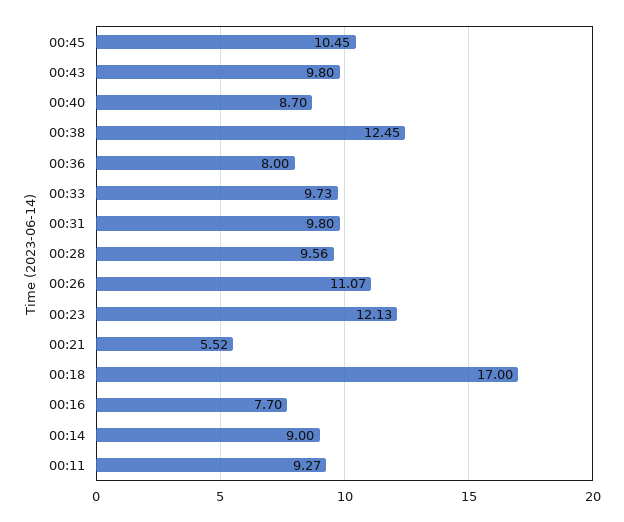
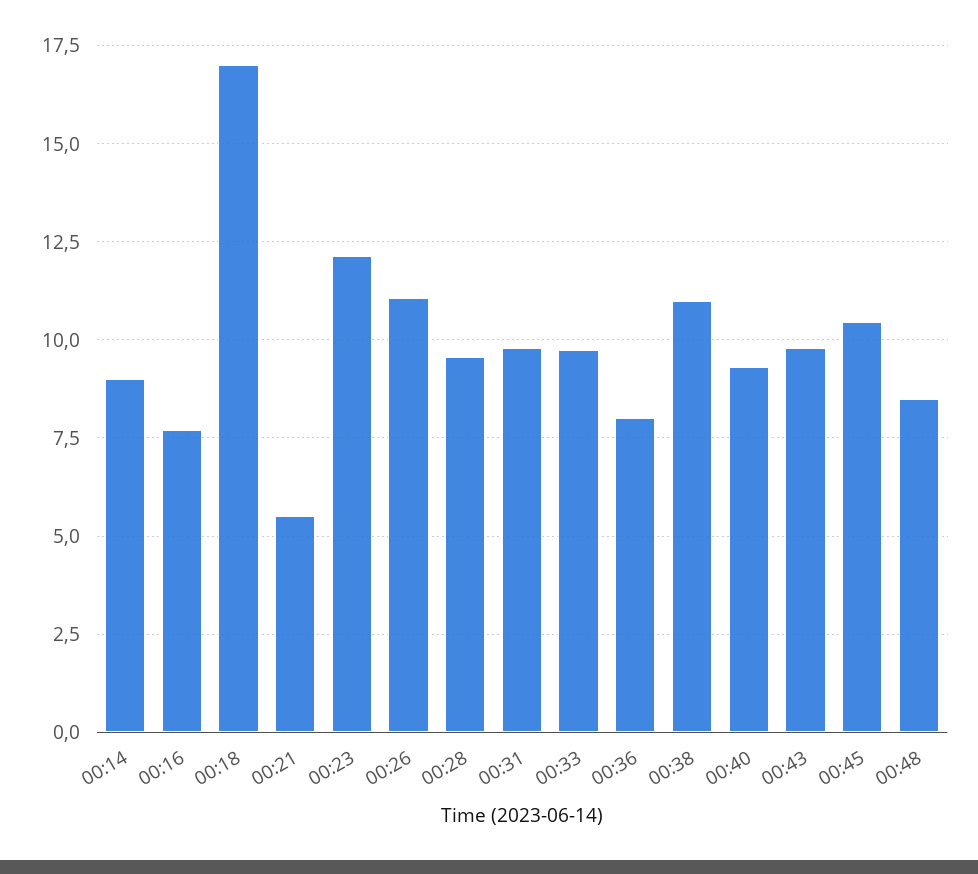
00:40: 8.7 -> 9.25
00:38: 12.45 -> 11
00:11: 9.27 -> none
00:48: none -> 8.5

